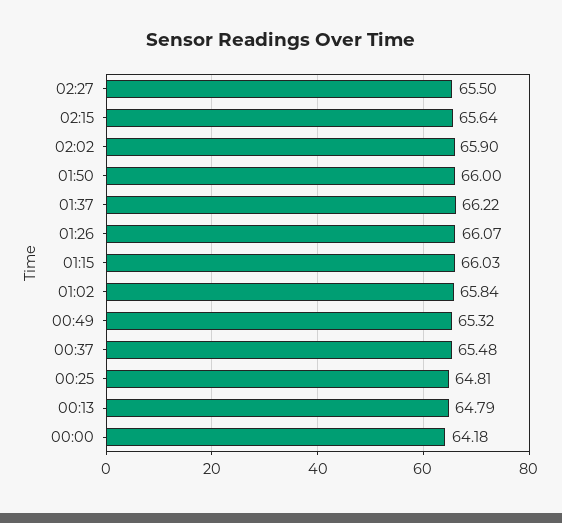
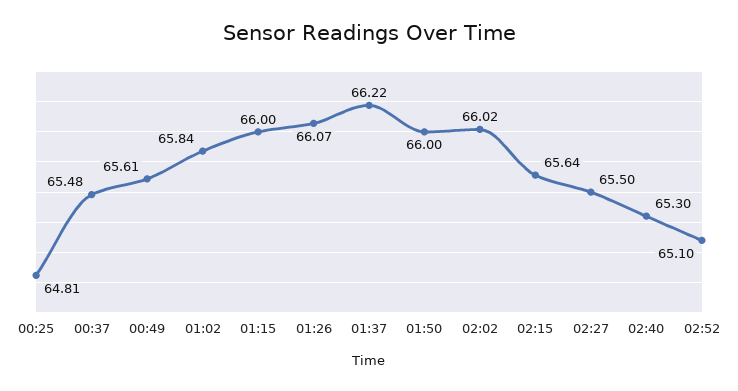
02:02: 65.9 -> 66.02
01:15: 66.03 -> 66
00:49: 65.32 -> 65.61
00:13: 64.79 -> none
00:00: 64.18 -> none
02:40: none -> 65.3
02:52: none -> 65.1

